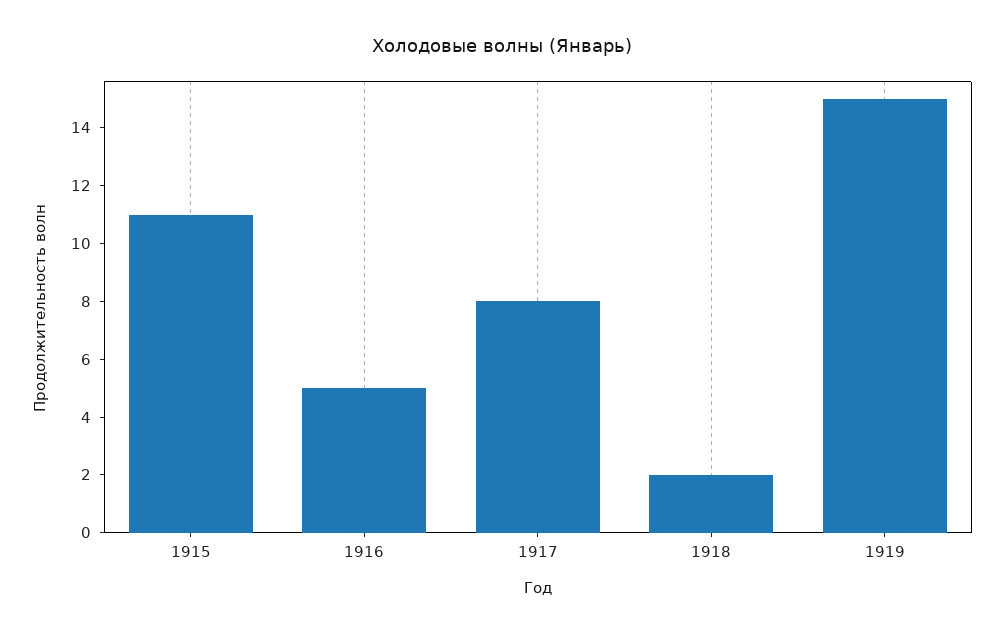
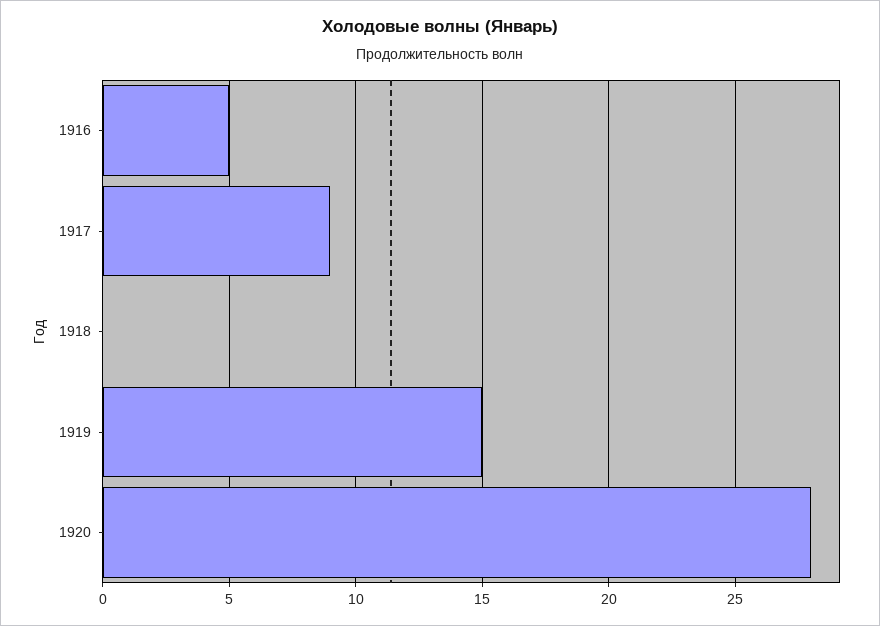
1915: 11 -> none
1917: 8 -> 9
1918: 2 -> 0
1920: none -> 28

